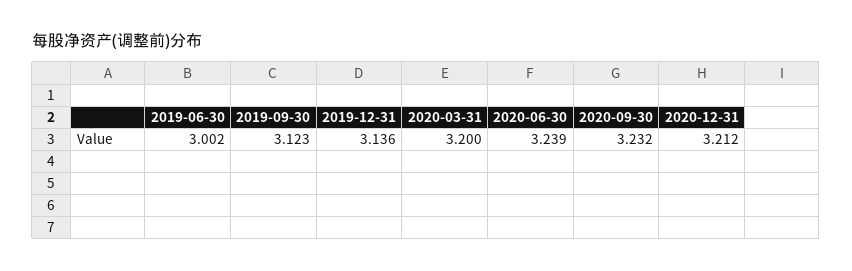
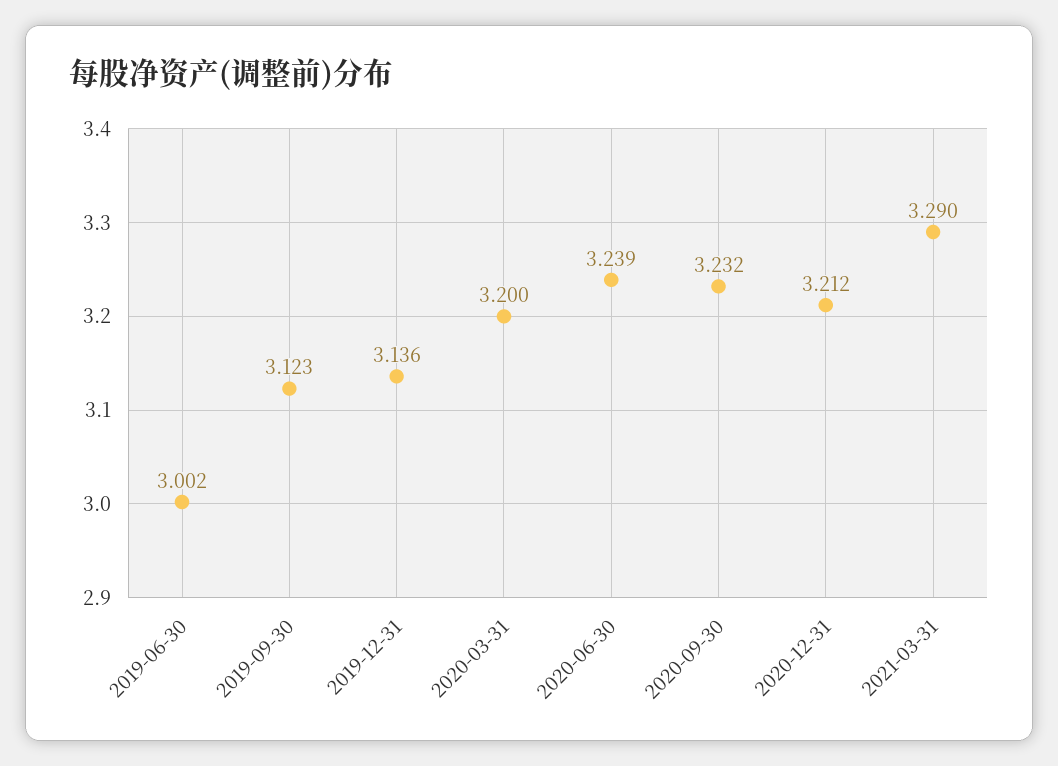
2021-03-31: none -> 3.29

